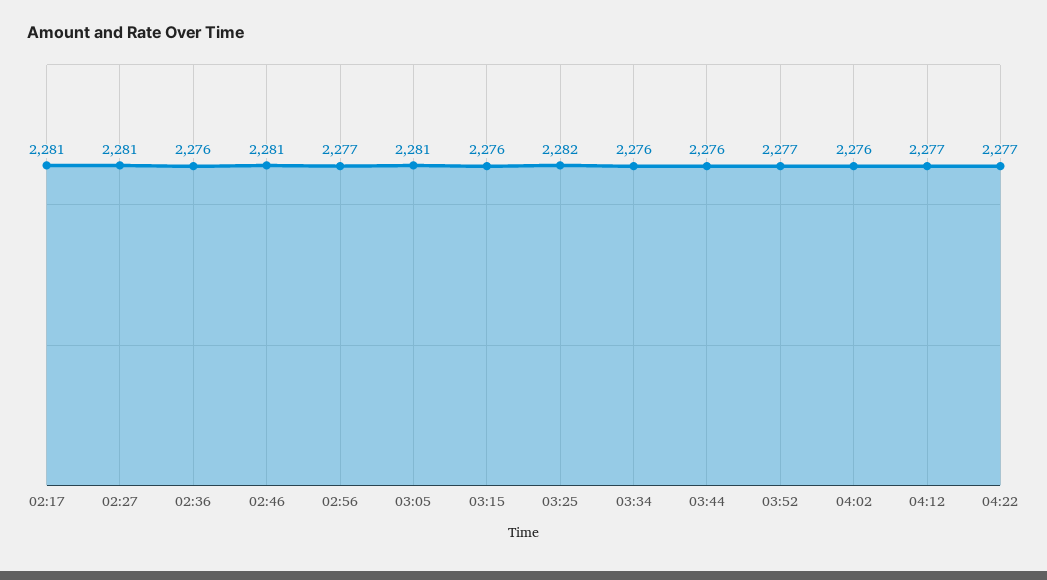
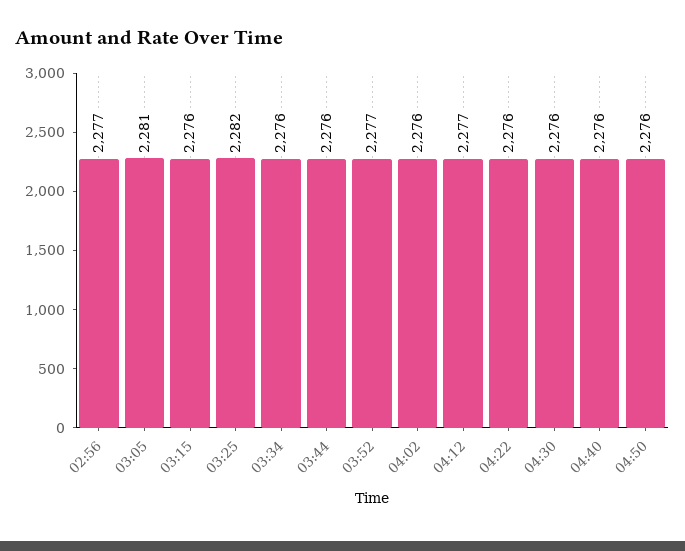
02:17: 2281 -> none
02:27: 2281 -> none
02:36: 2276 -> none
02:46: 2281 -> none
04:22: 2277 -> 2276
04:30: none -> 2276
04:40: none -> 2276
04:50: none -> 2276

